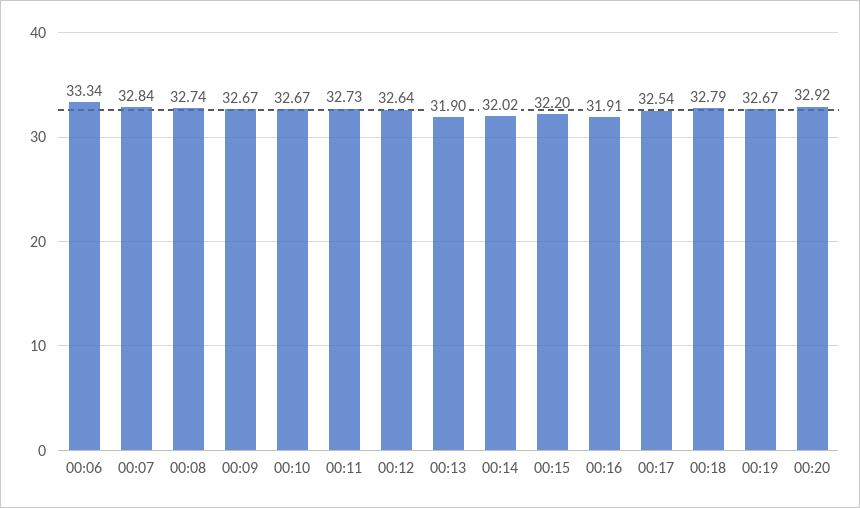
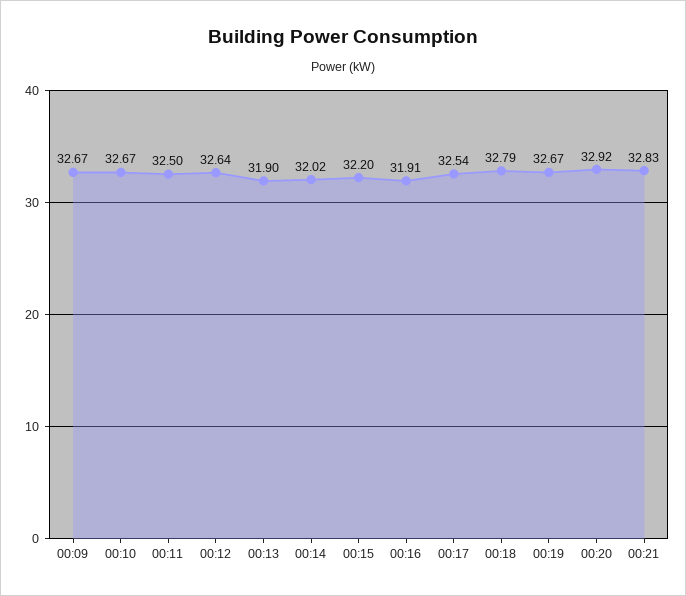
00:06: 33.34 -> none
00:07: 32.84 -> none
00:08: 32.74 -> none
00:11: 32.73 -> 32.5
00:21: none -> 32.83

